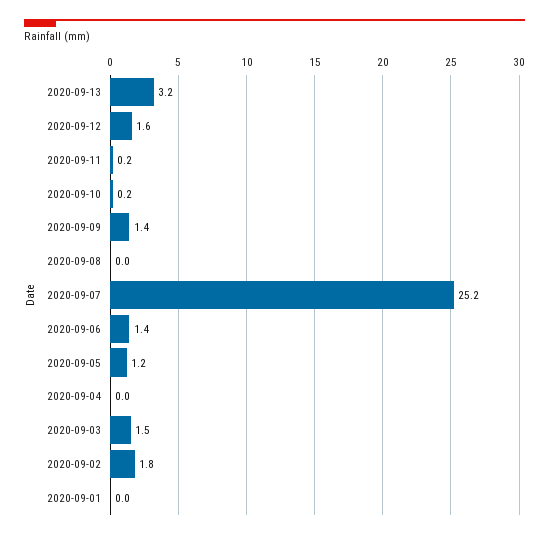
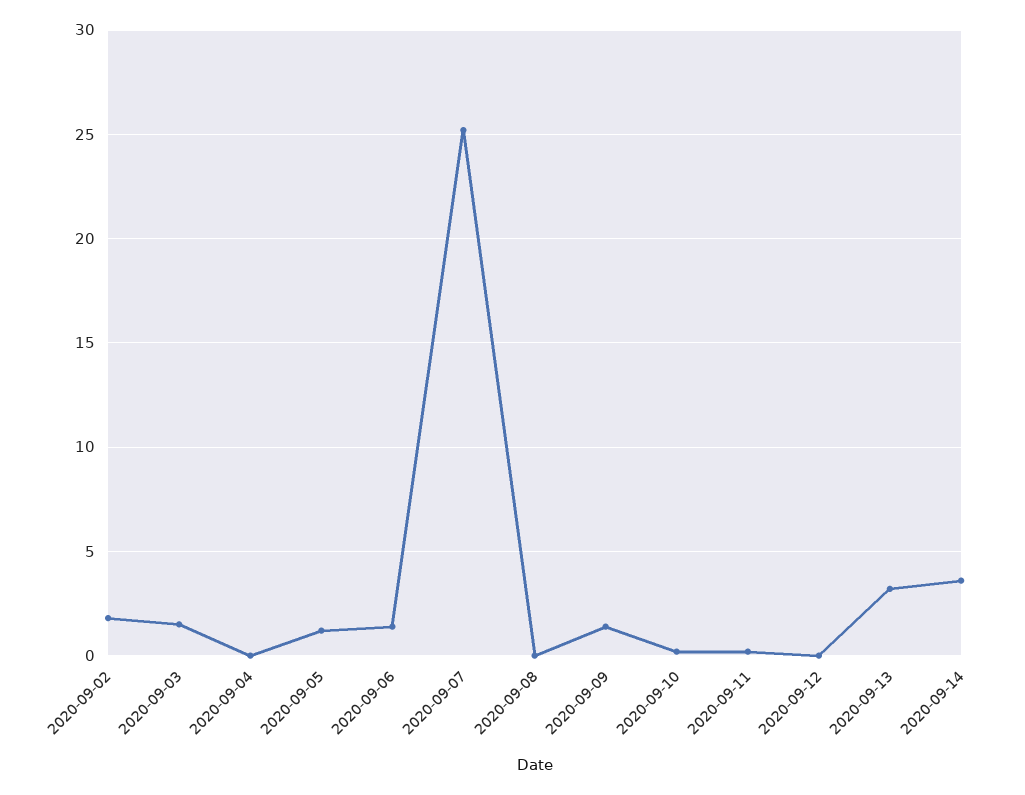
2020-09-12: 1.6 -> 0
2020-09-01: 0 -> none
2020-09-14: none -> 3.5

